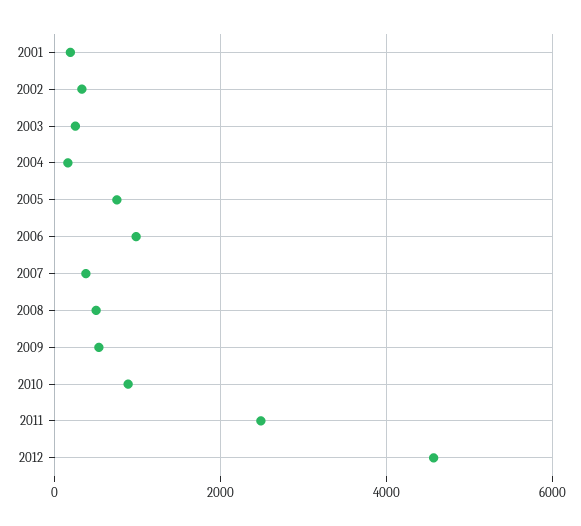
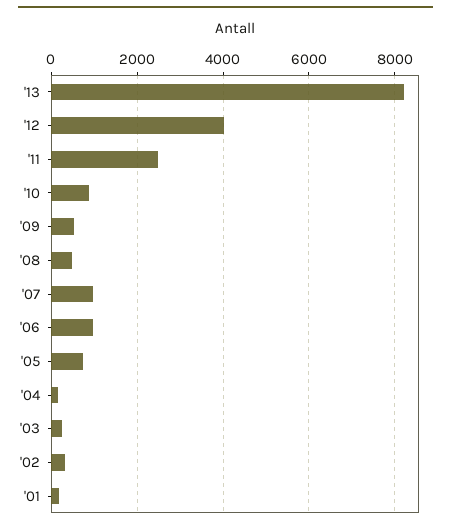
2007: 400 -> 1000
2012: 4600 -> 4000
'13: none -> 8200

